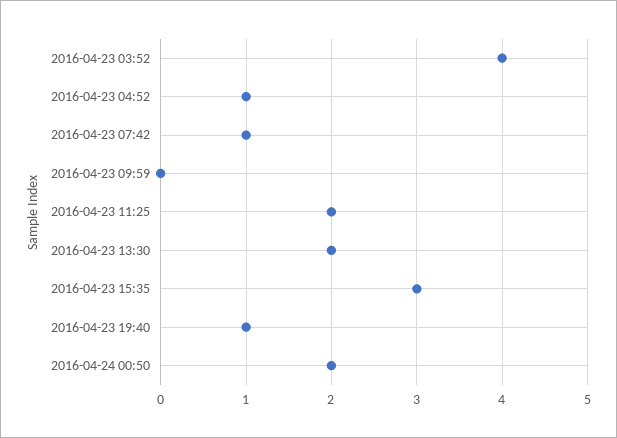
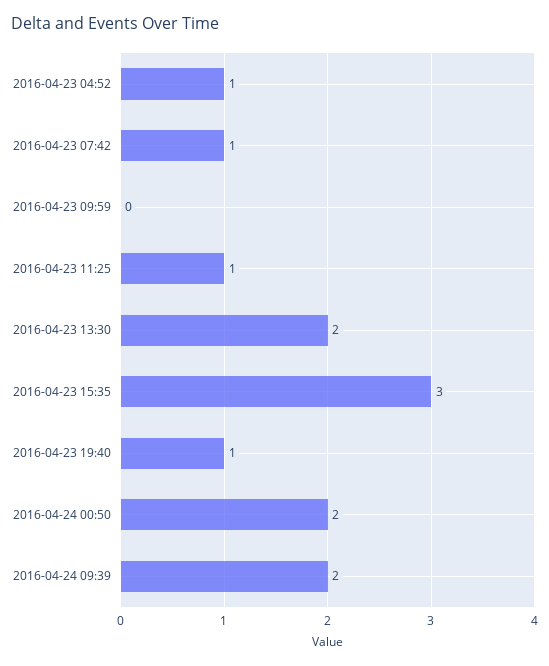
2016-04-23 03:52: 4 -> none
2016-04-23 11:25: 2 -> 1
2016-04-24 09:39: none -> 2

